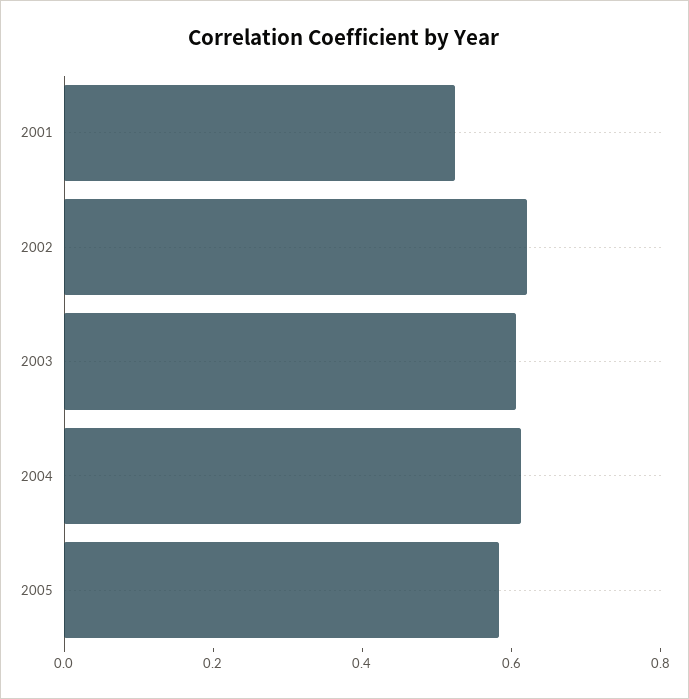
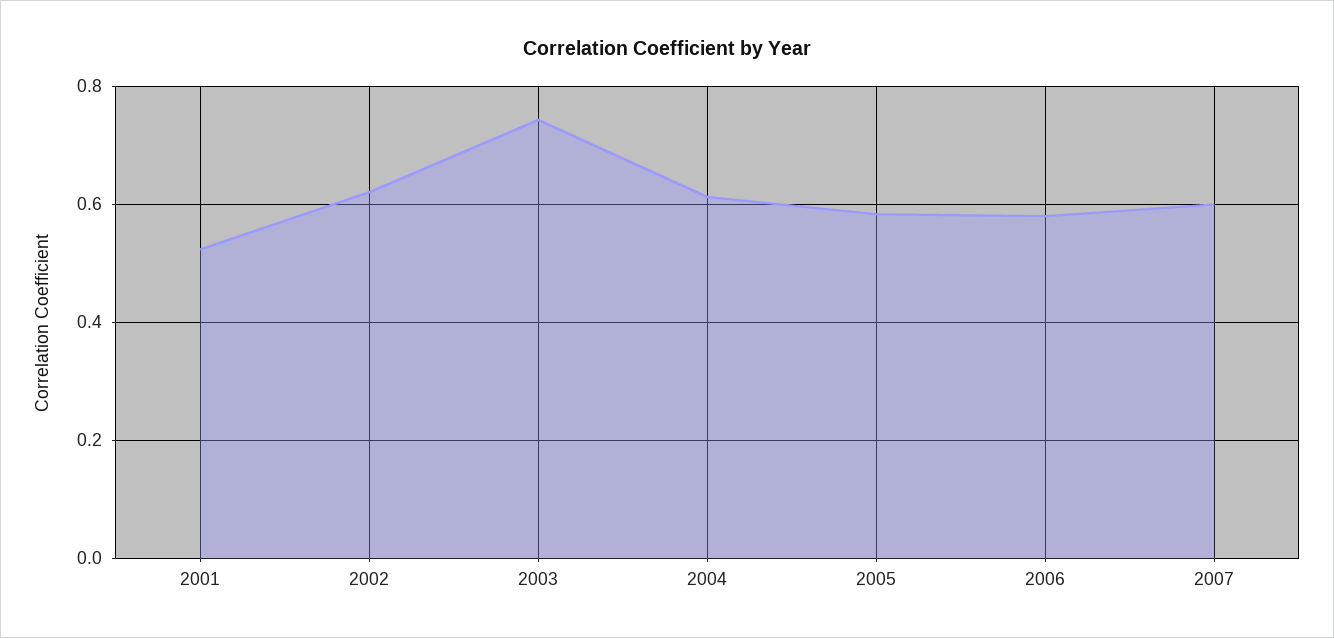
2003: 0.6 -> 0.74
2006: none -> 0.58
2007: none -> 0.6

